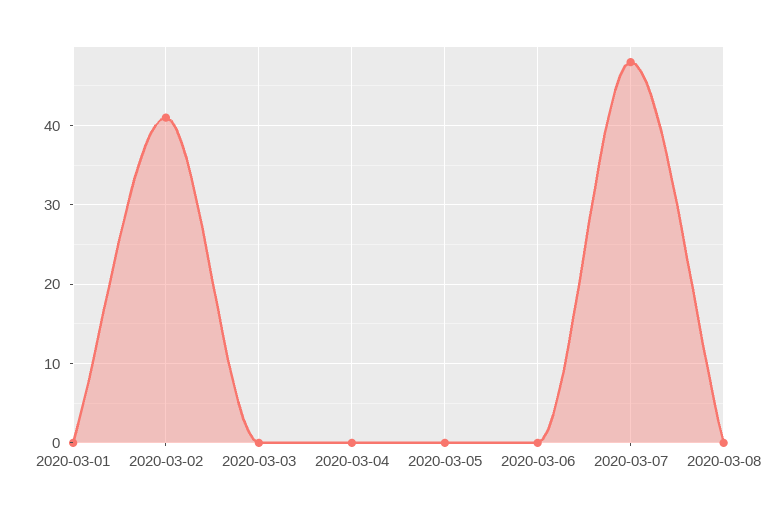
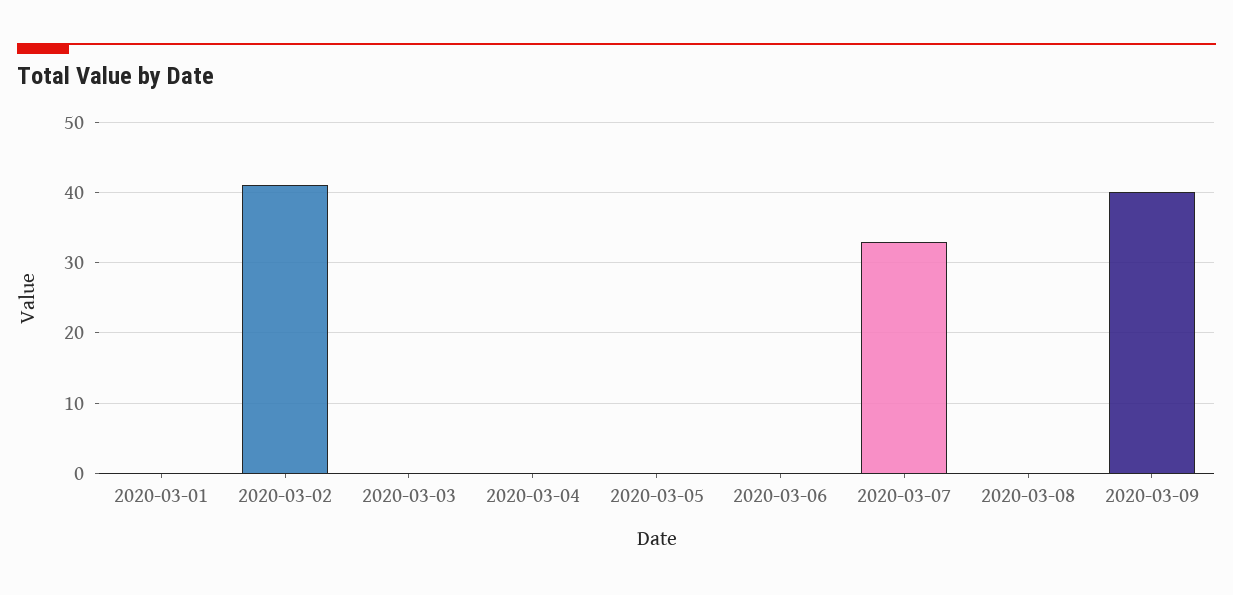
2020-03-07: 48 -> 33
2020-03-09: none -> 40

